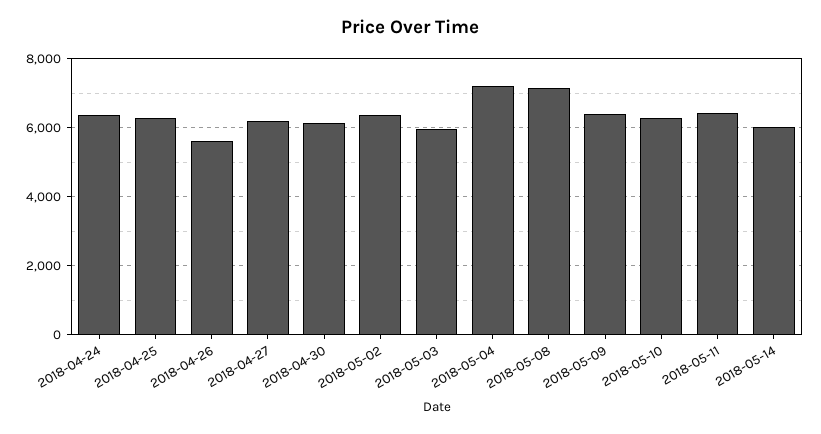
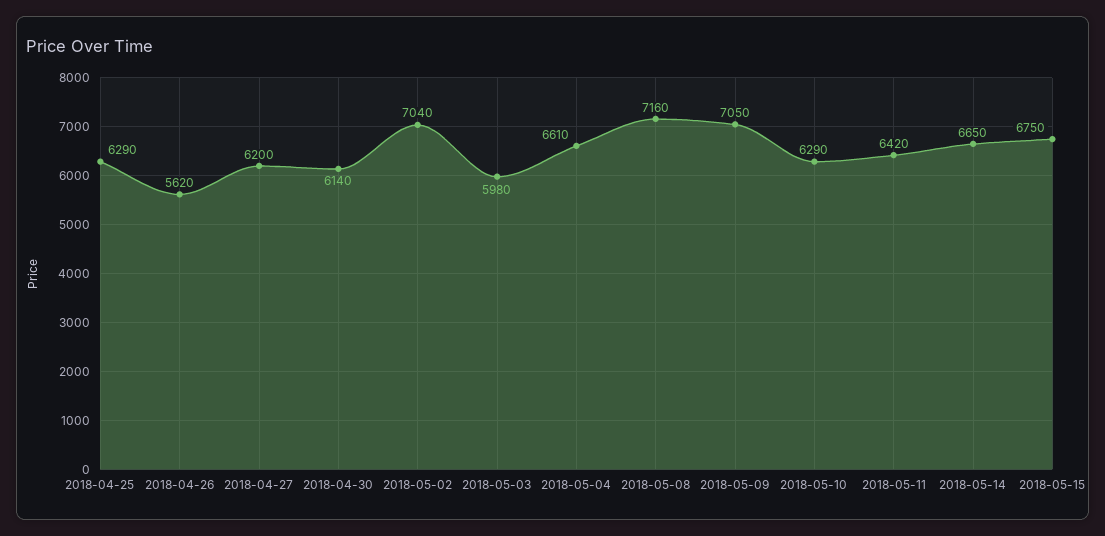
2018-04-24: 6400 -> none
2018-05-02: 6400 -> 7040
2018-05-04: 7200 -> 6610
2018-05-09: 6400 -> 7050
2018-05-14: 6000 -> 6650
2018-05-15: none -> 6750

